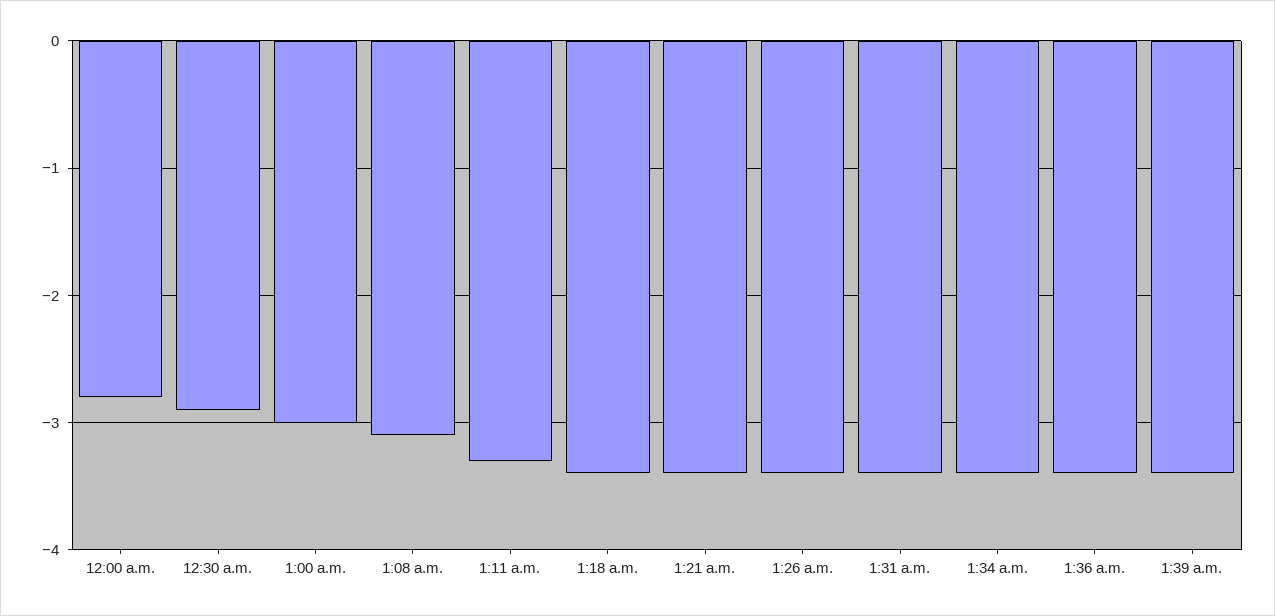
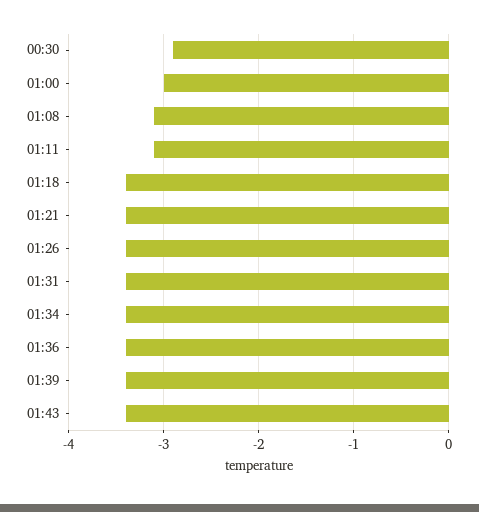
12:00 a.m.: -2.8 -> none
1:11 a.m.: -3.3 -> -3.1
01:43: none -> -3.4

